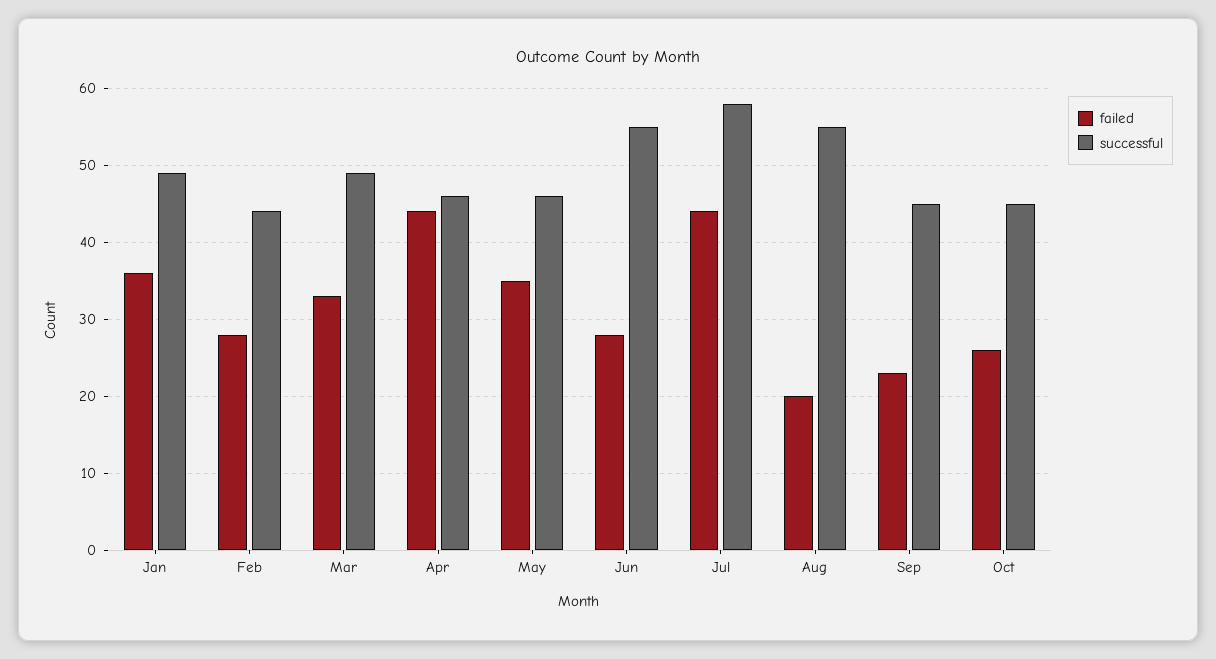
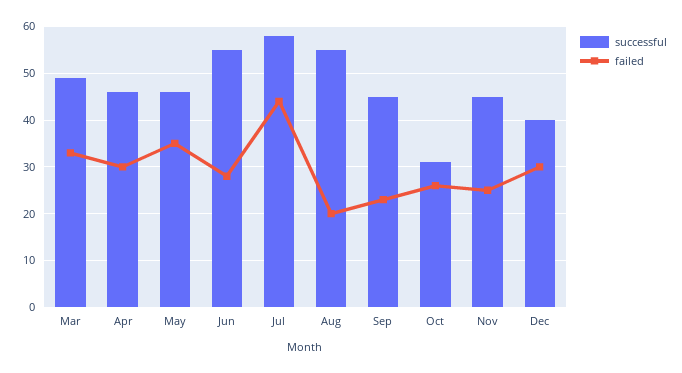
failed, Jan: 36 -> none
successful, Jan: 49 -> none
failed, Feb: 28 -> none
successful, Feb: 44 -> none
failed, Apr: 44 -> 30
successful, Oct: 45 -> 30
successful, Nov: none -> 45
failed, Nov: none -> 25
successful, Dec: none -> 40
failed, Dec: none -> 30

